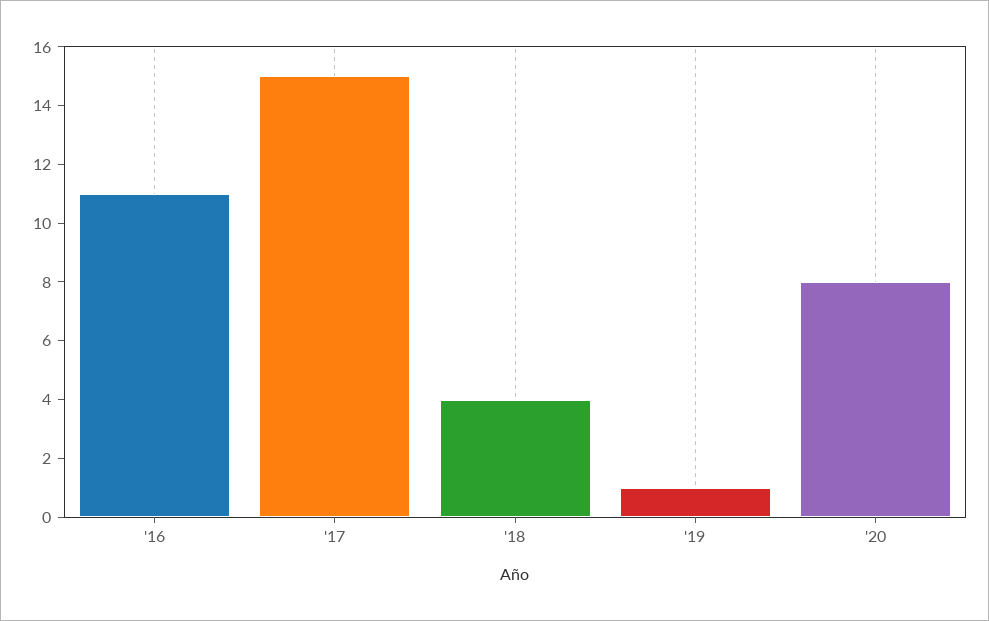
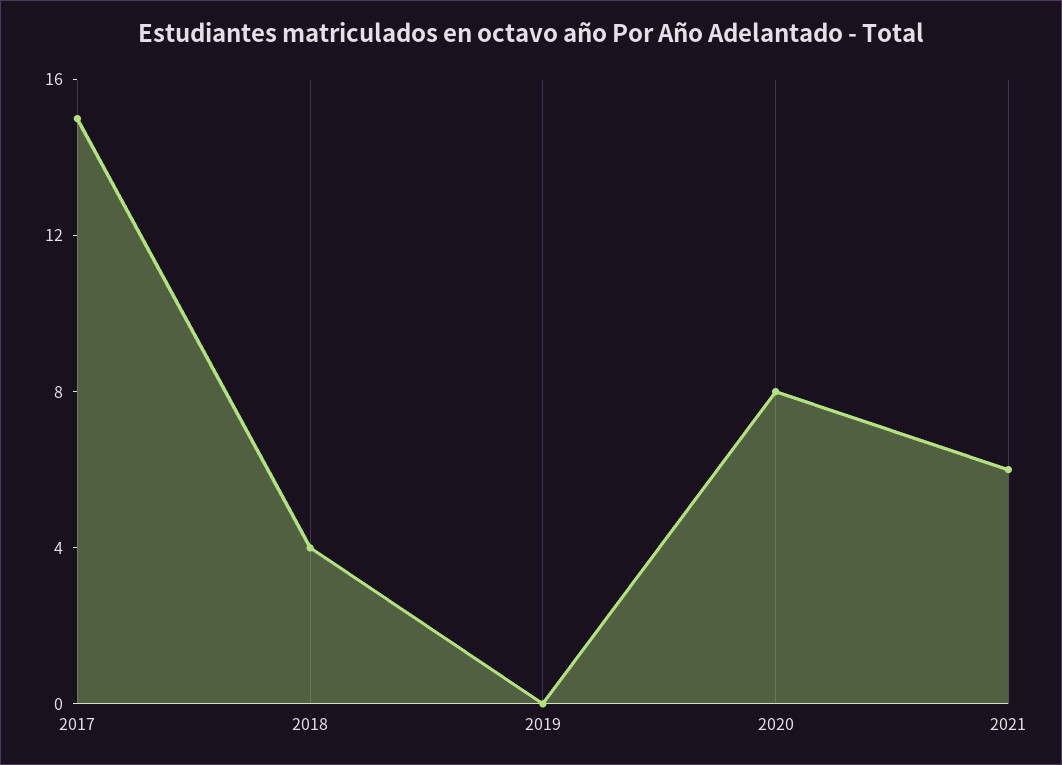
'16: 11 -> none
'19: 1 -> 0
2021: none -> 6

